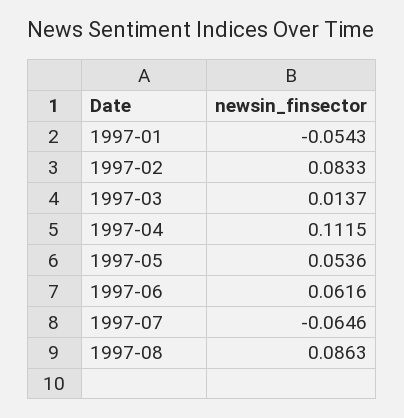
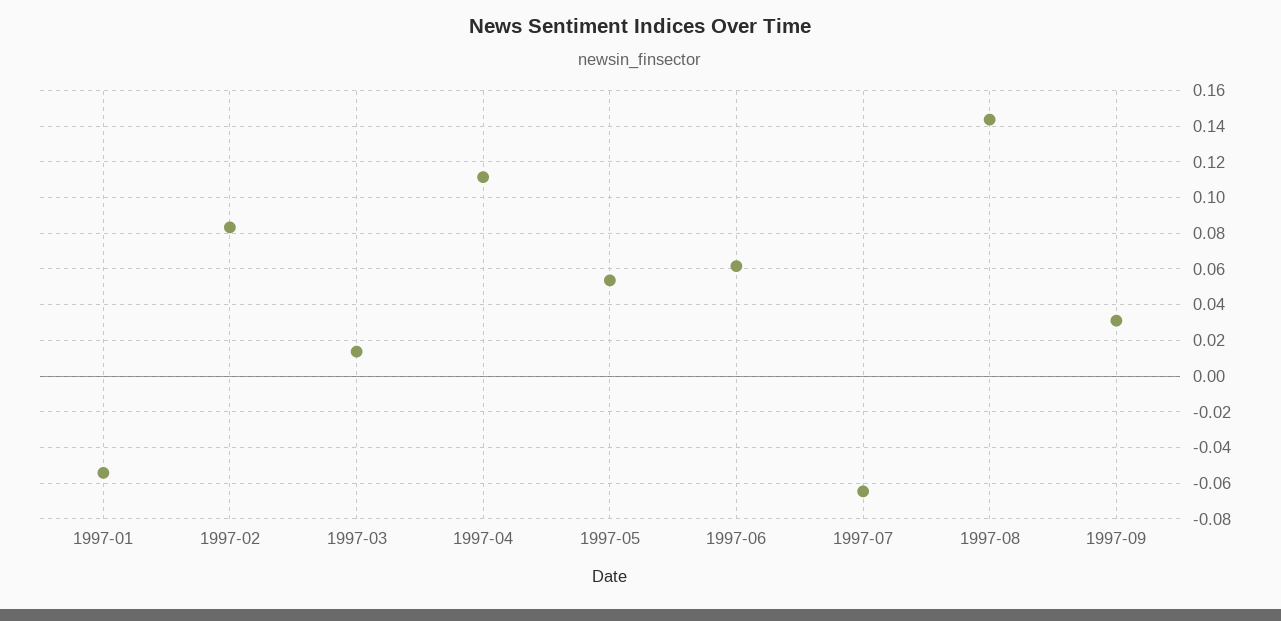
1997-08: 0.0863 -> 0.145
1997-09: none -> 0.03

